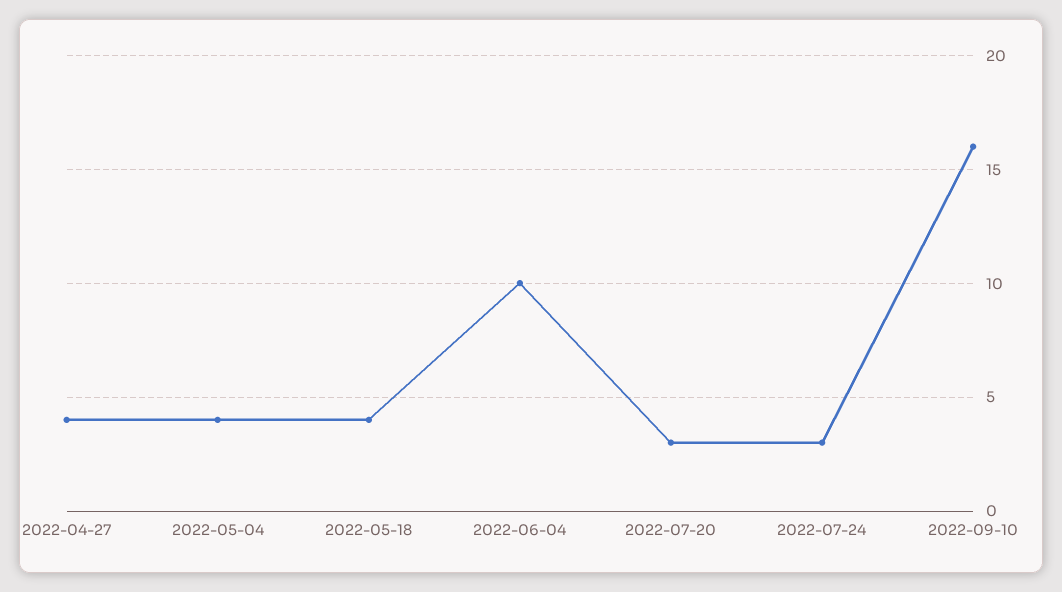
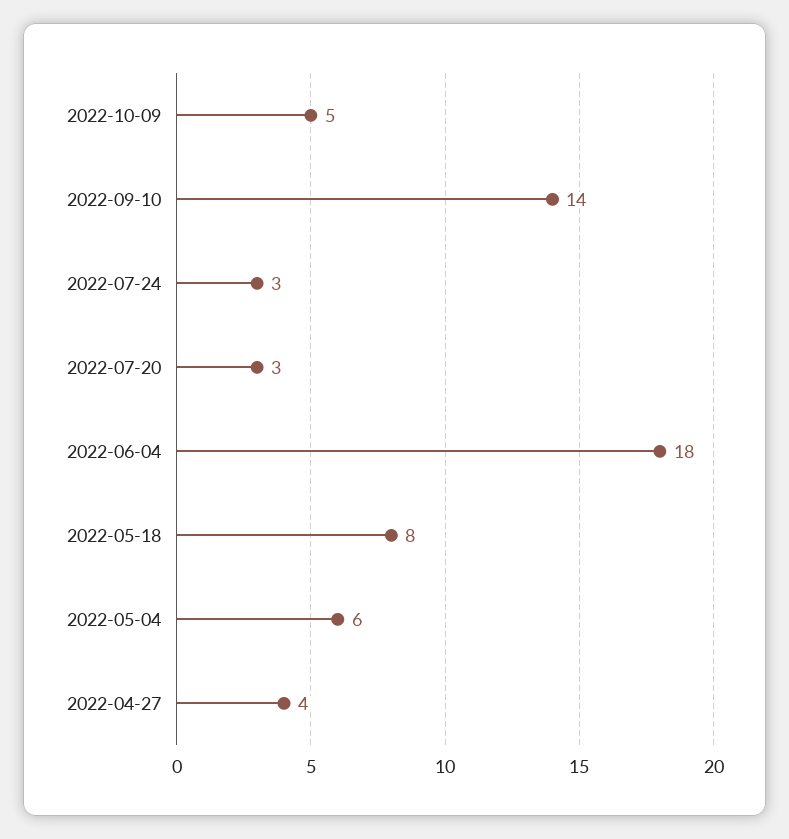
2022-05-04: 4 -> 6
2022-05-18: 4 -> 8
2022-06-04: 10 -> 18
2022-09-10: 16 -> 14
2022-10-09: none -> 5

